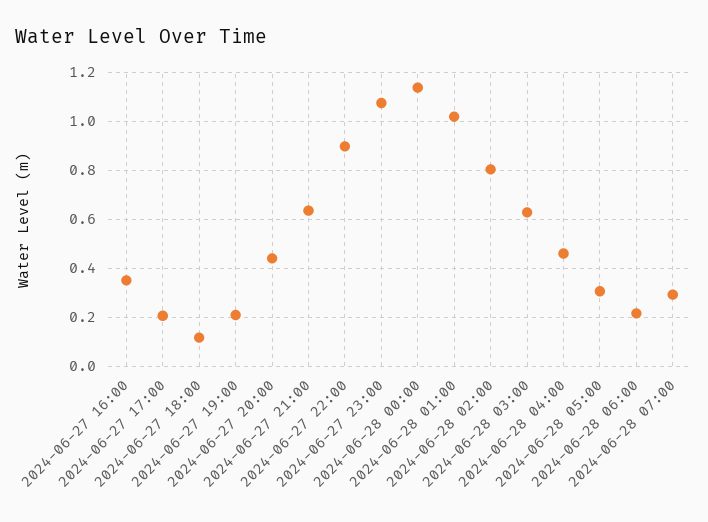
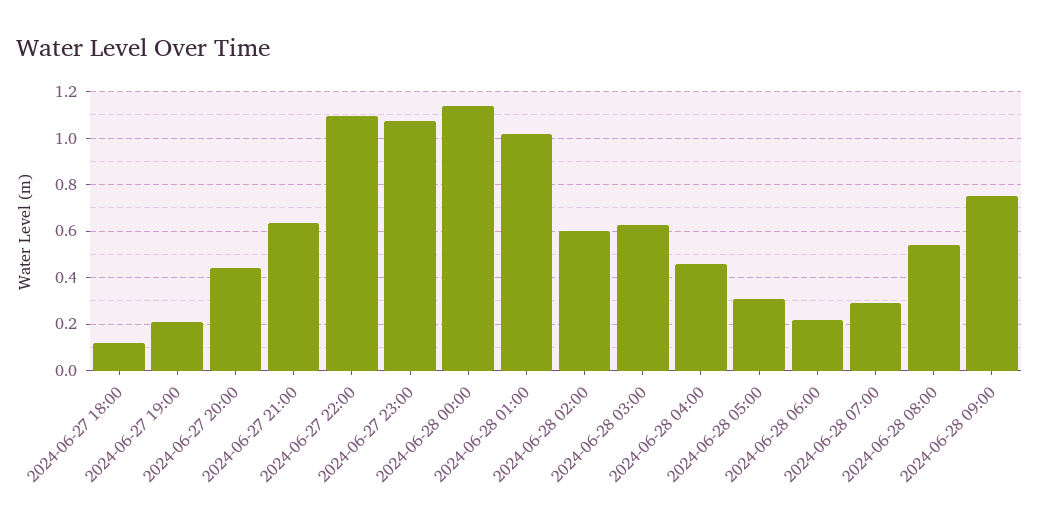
2024-06-27 16:00: 0.35 -> none
2024-06-27 17:00: 0.2 -> none
2024-06-27 22:00: 0.9 -> 1.1
2024-06-28 02:00: 0.8 -> 0.6
2024-06-28 08:00: none -> 0.55
2024-06-28 09:00: none -> 0.75

